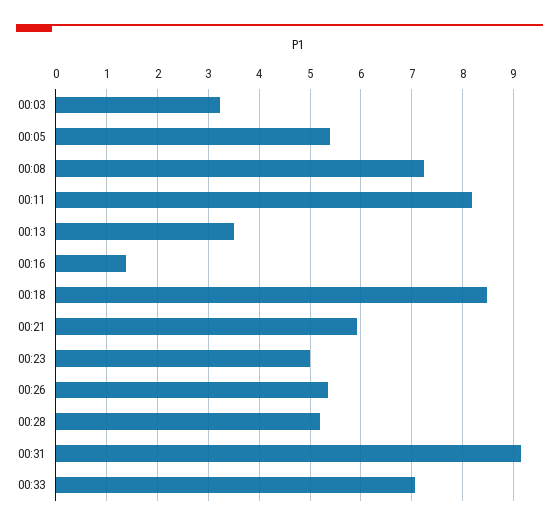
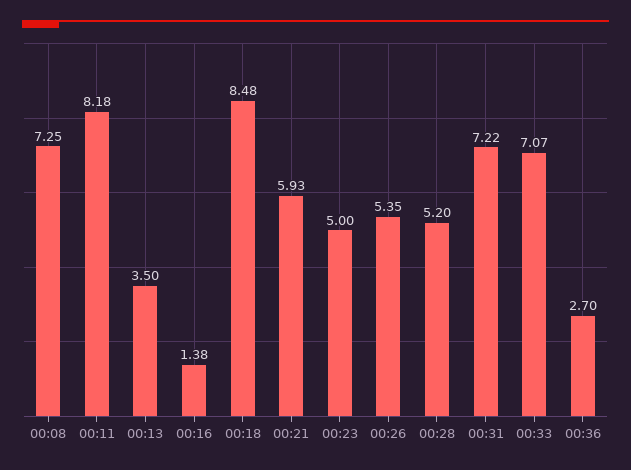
00:03: 3.2 -> none
00:05: 5.4 -> none
00:31: 9.2 -> 7.22
00:36: none -> 2.7

